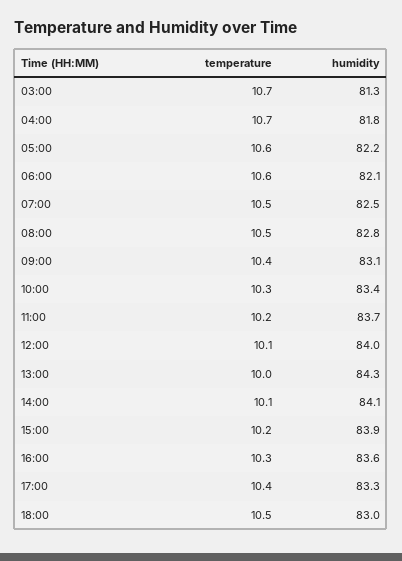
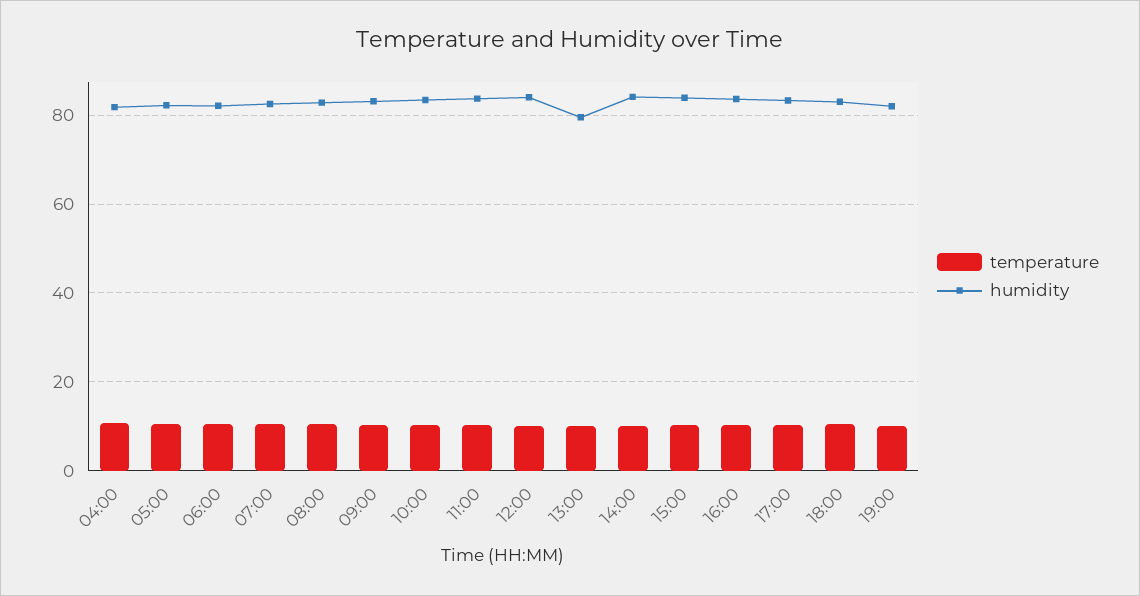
temperature, 03:00: 10.7 -> none
humidity, 03:00: 81.3 -> none
humidity, 13:00: 84.3 -> 80
temperature, 19:00: none -> 10
humidity, 19:00: none -> 82

